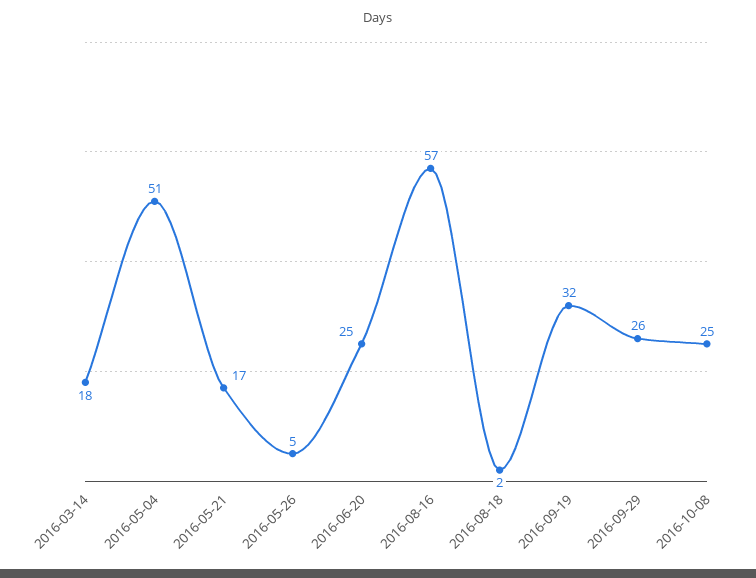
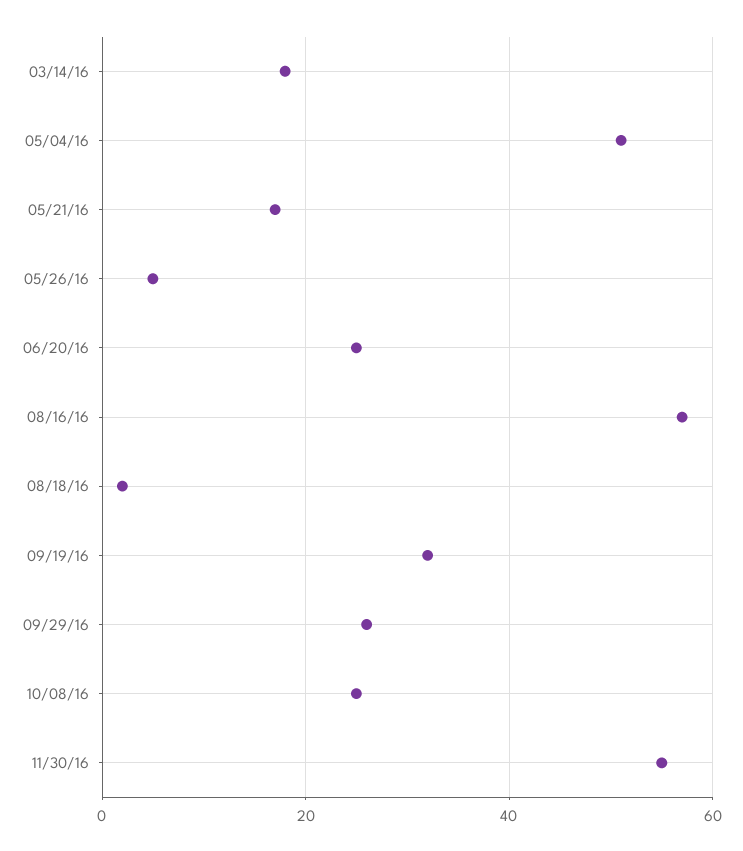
11/30/16: none -> 55

